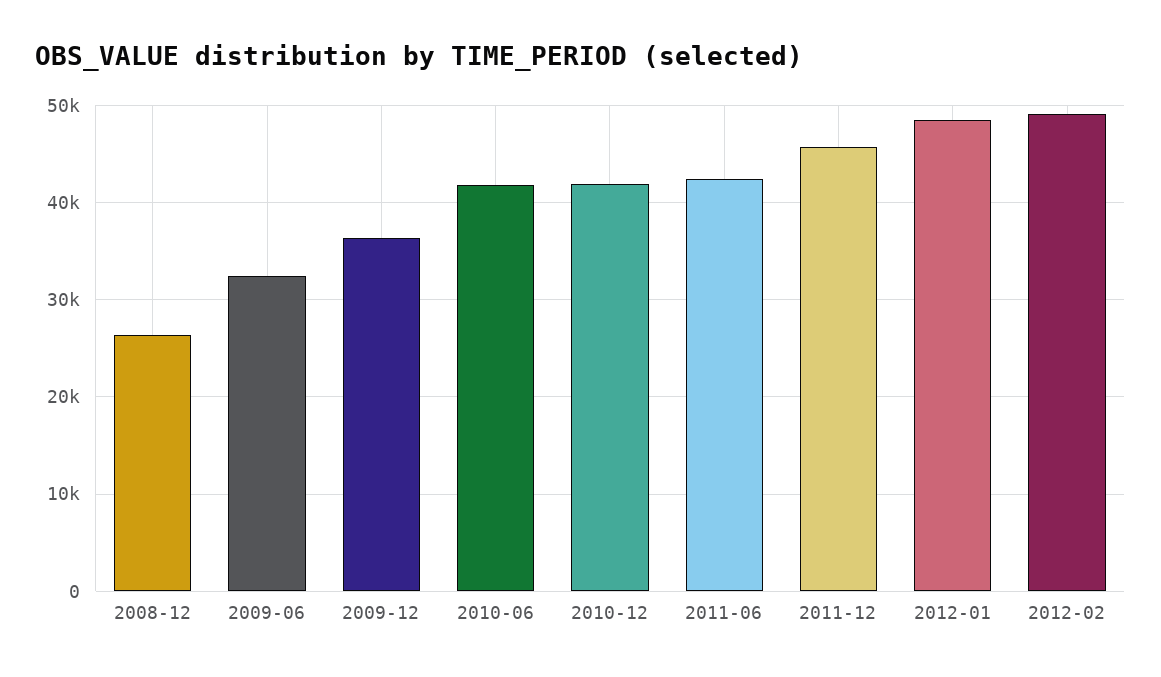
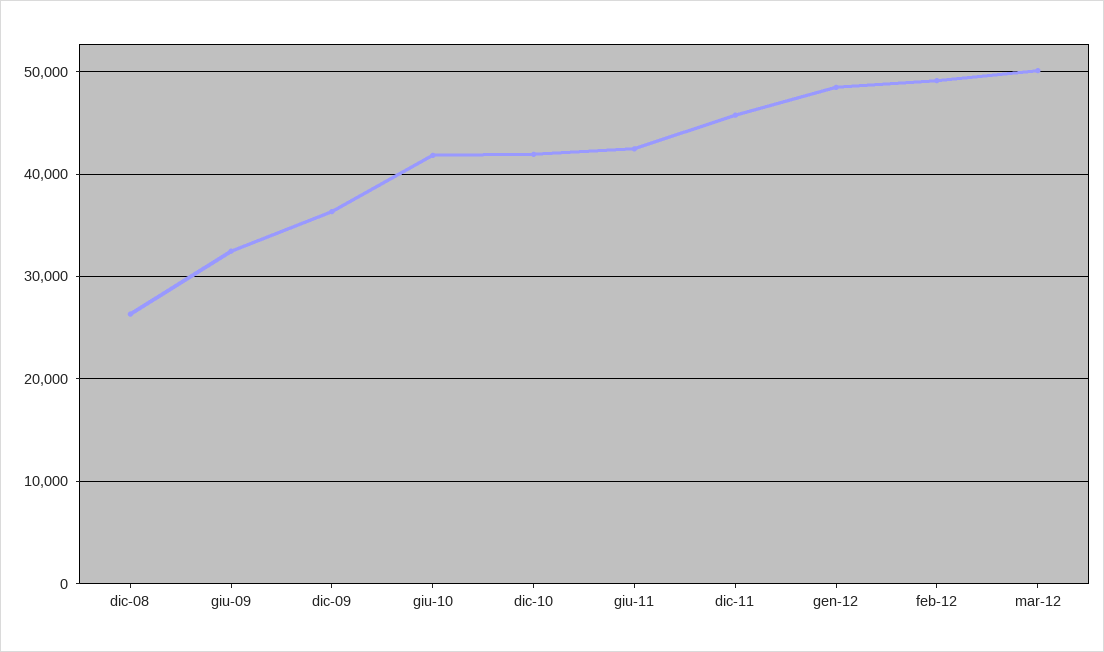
mar-12: none -> 50000

